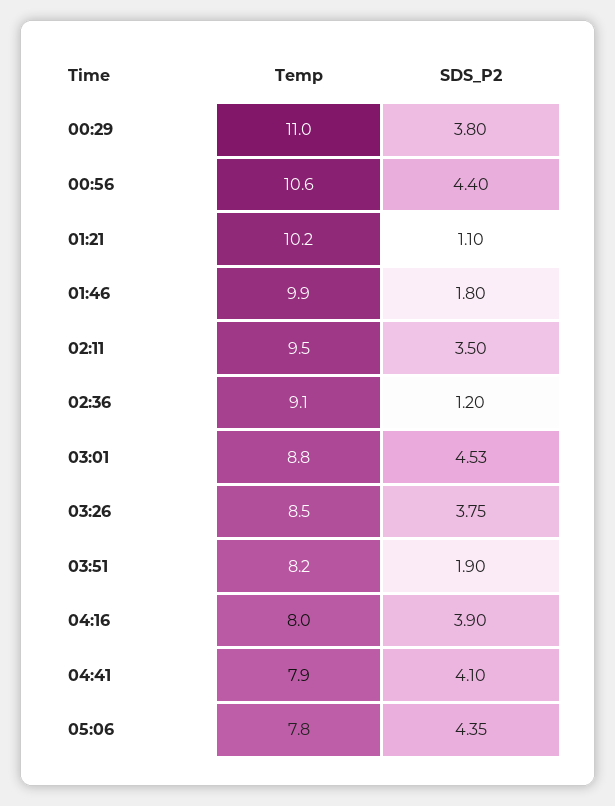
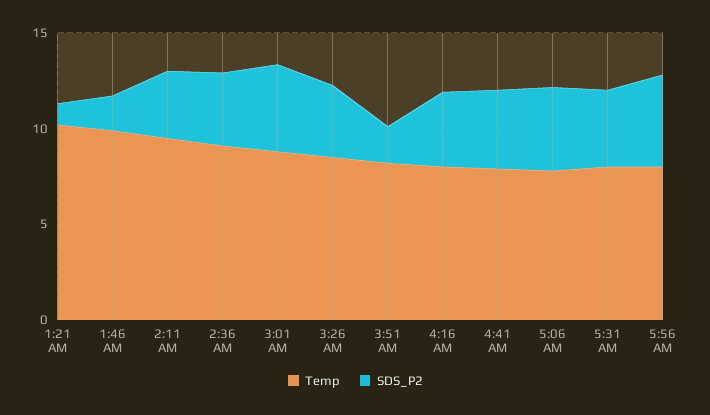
Temp, 00:29: 11 -> none
SDS_P2, 00:29: 3.8 -> none
Temp, 00:56: 10.6 -> none
SDS_P2, 00:56: 4.4 -> none
SDS_P2, 02:36: 1.2 -> 4
Temp, 5:31 AM: none -> 8
SDS_P2, 5:31 AM: none -> 4
Temp, 5:56 AM: none -> 8
SDS_P2, 5:56 AM: none -> 5

